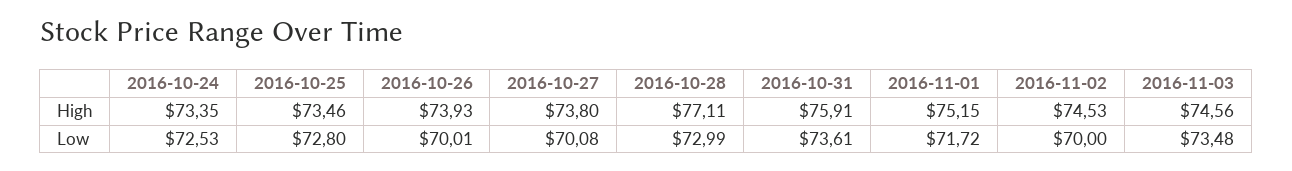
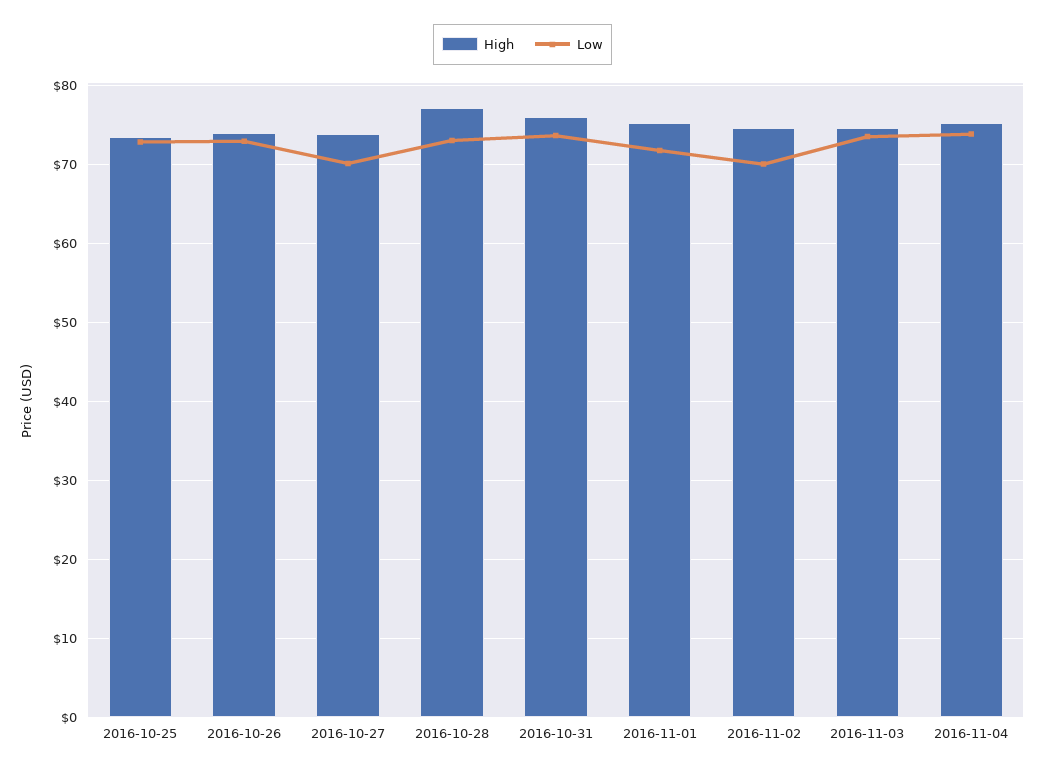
High, 2016-10-24: 73.35 -> none
Low, 2016-10-24: 72.53 -> none
Low, 2016-10-26: 70.01 -> 73
High, 2016-11-04: none -> 75
Low, 2016-11-04: none -> 74

